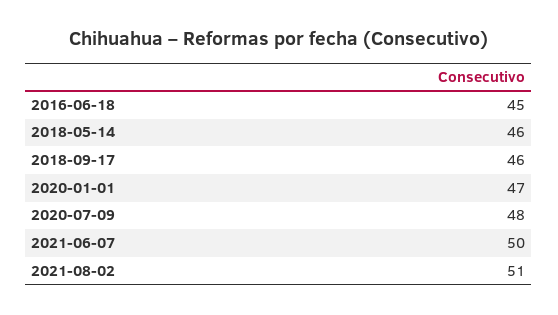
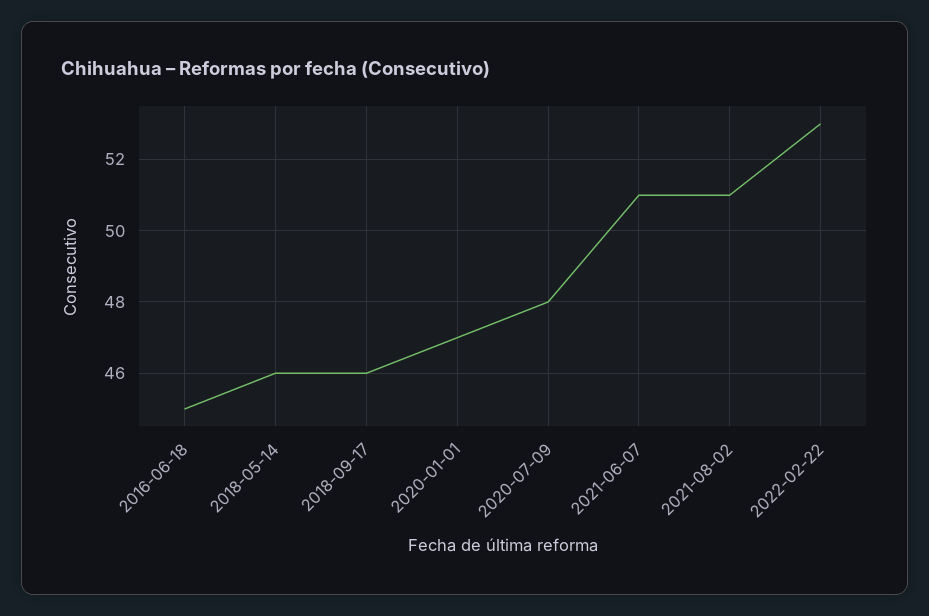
2021-06-07: 50 -> 51
2022-02-22: none -> 53

